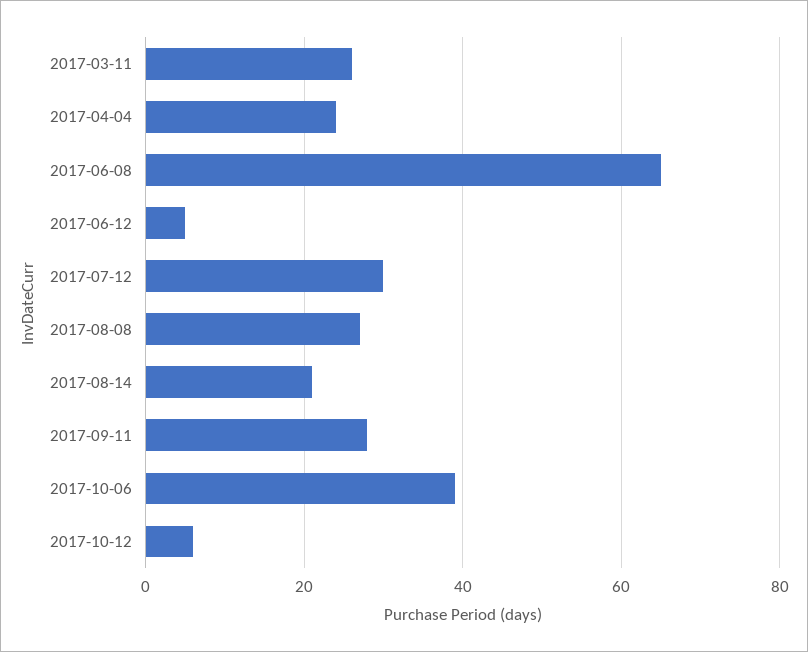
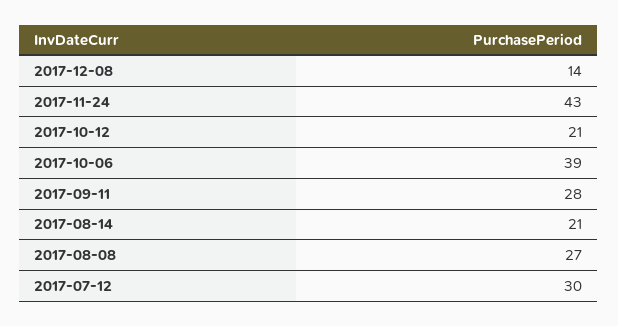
2017-03-11: 25 -> none
2017-04-04: 25 -> none
2017-06-08: 65 -> none
2017-06-12: 5 -> none
2017-10-12: 5 -> 21
2017-12-08: none -> 14
2017-11-24: none -> 43

